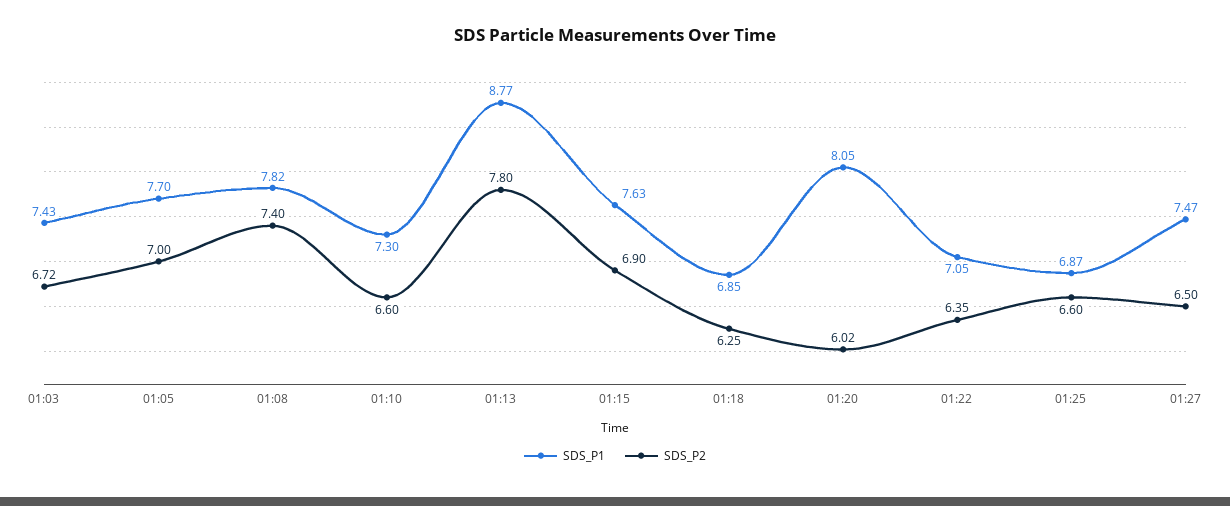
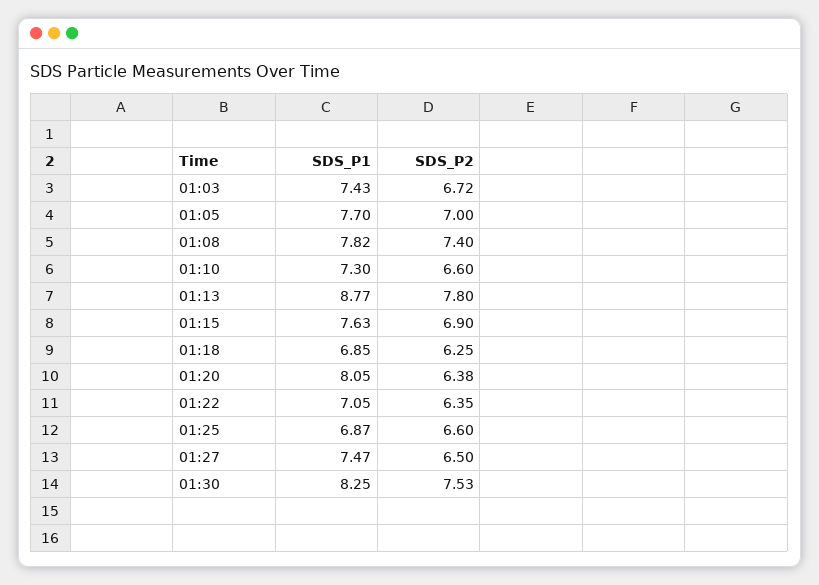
SDS_P2, 01:20: 6.02 -> 6.38
SDS_P1, 01:30: none -> 8.25
SDS_P2, 01:30: none -> 7.53

